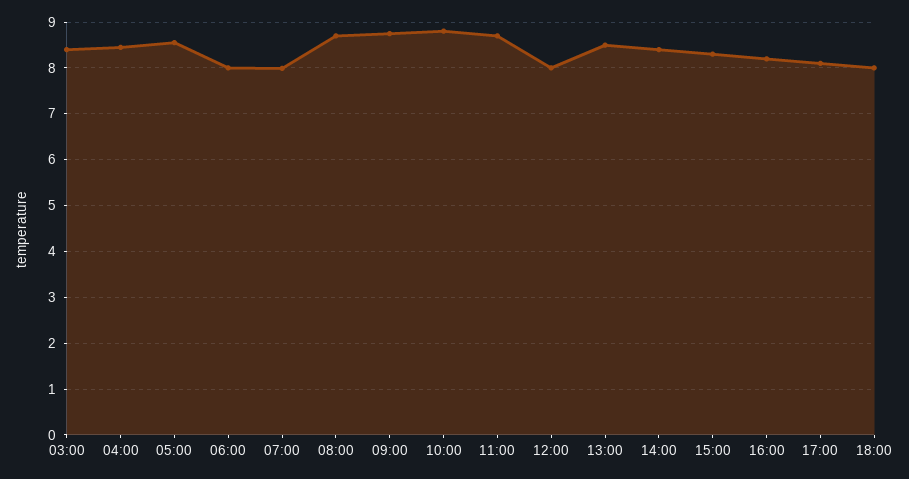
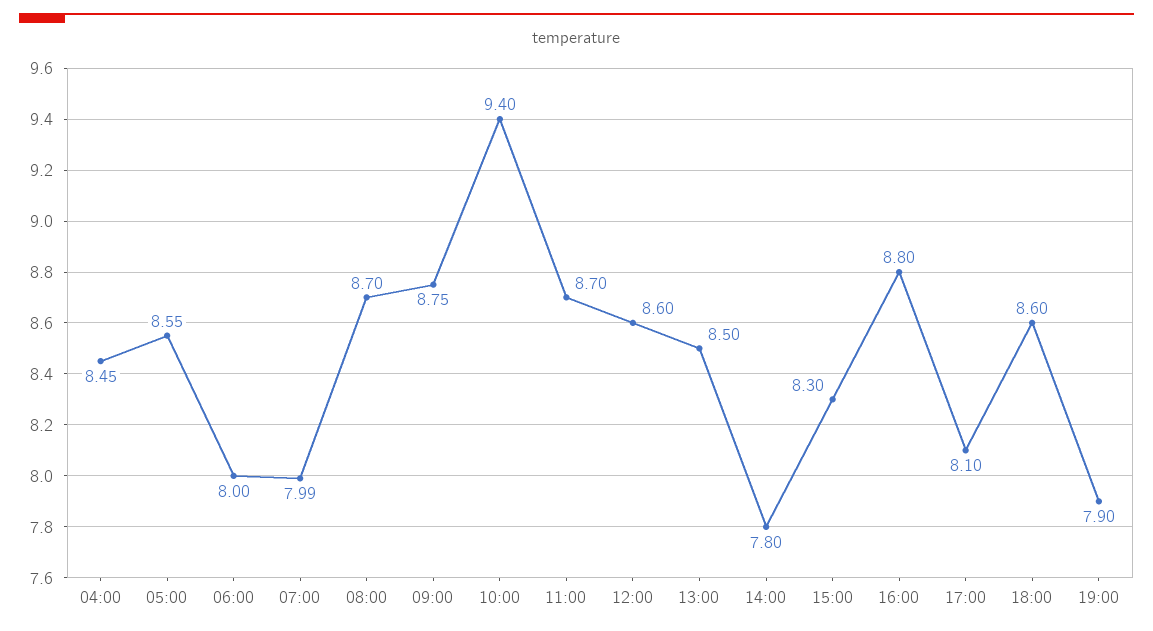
03:00: 8.4 -> none
10:00: 8.8 -> 9.4
12:00: 8 -> 8.6
14:00: 8.4 -> 7.8
16:00: 8.2 -> 8.8
18:00: 8 -> 8.6
19:00: none -> 7.9

